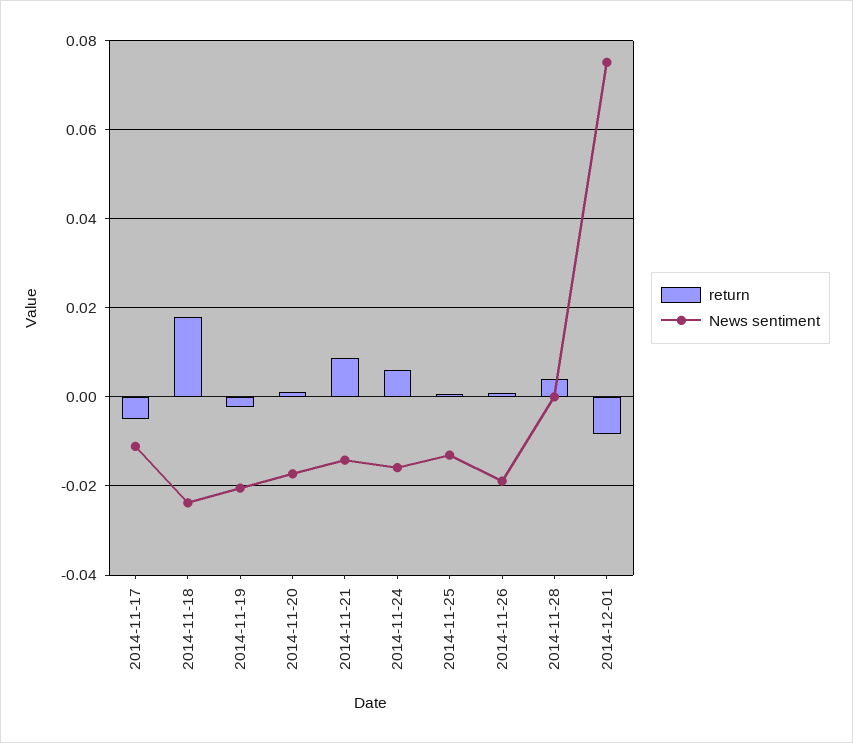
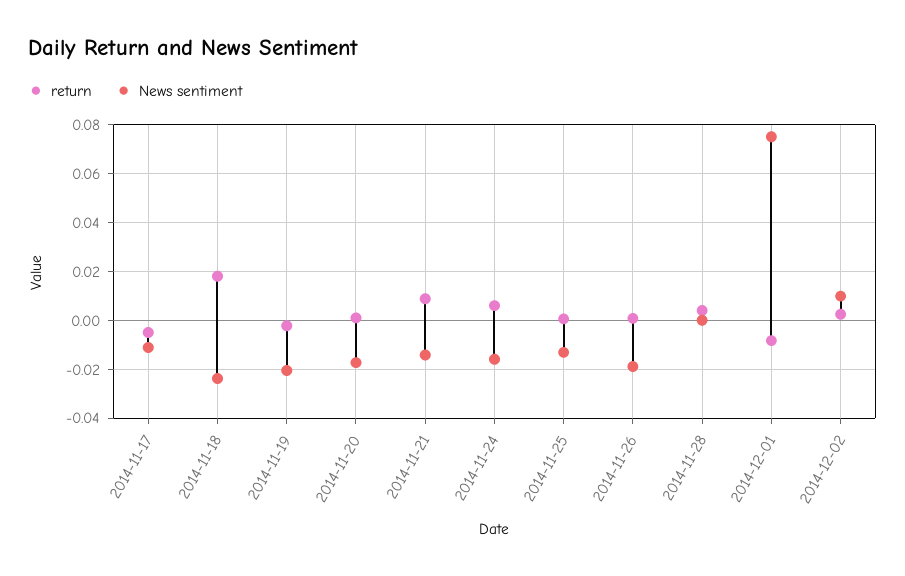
return, 2014-12-02: none -> 0.0025
News sentiment, 2014-12-02: none -> 0.01

